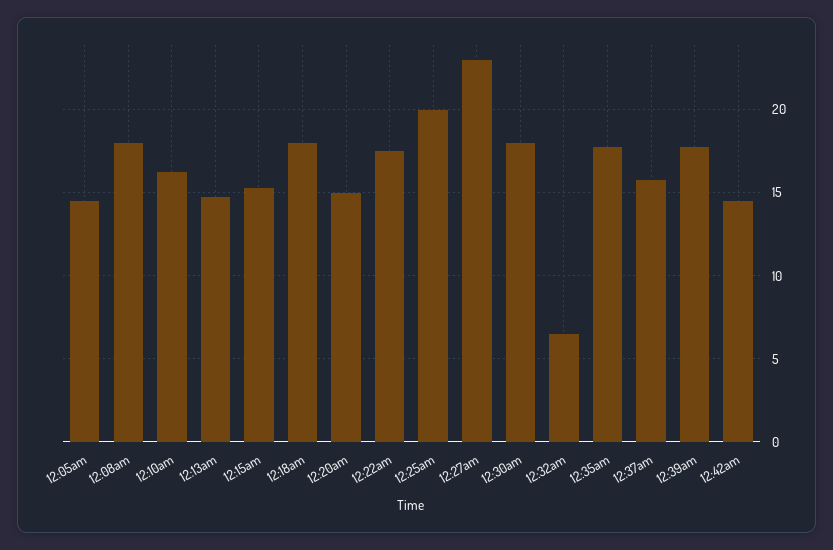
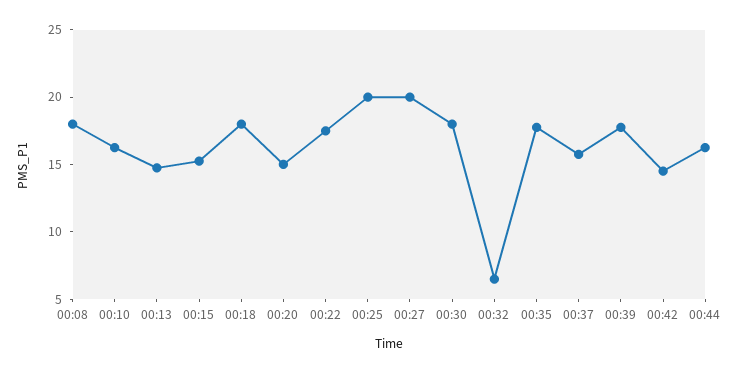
12:05am: 14.5 -> none
12:27am: 23 -> 20
00:44: none -> 16

